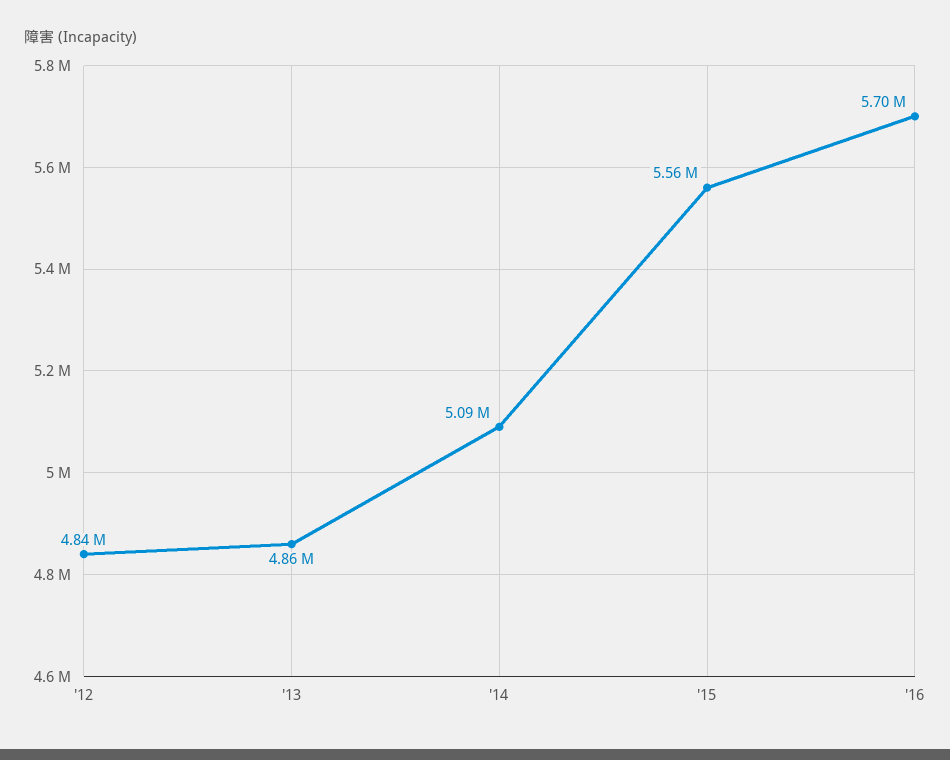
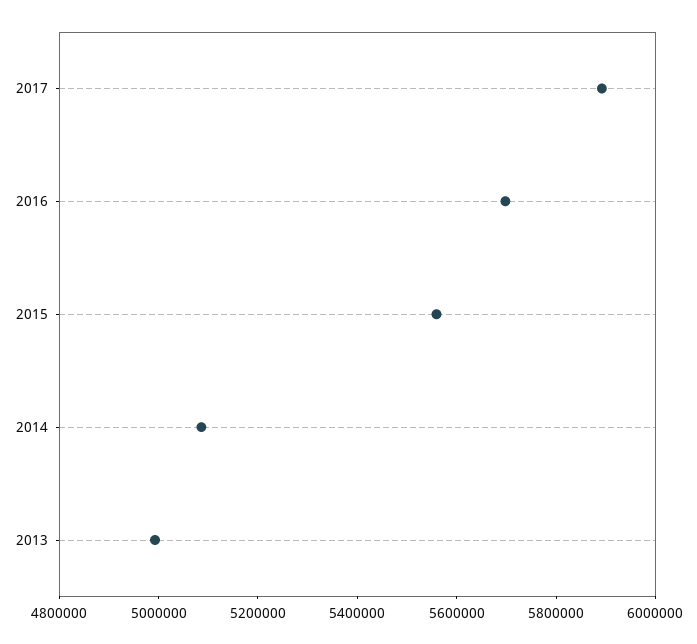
'12: 4840000 -> none
'13: 4860000 -> 5000000
2017: none -> 5900000

